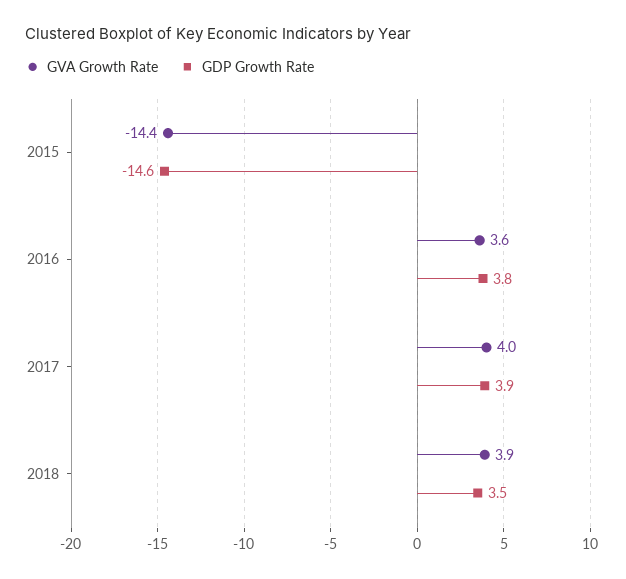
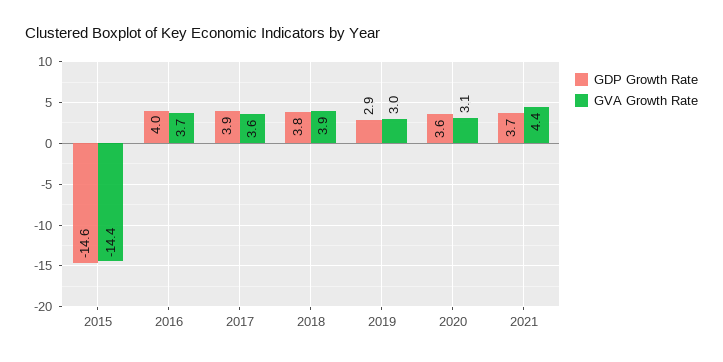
GVA Growth Rate, 2016: 3.6 -> 3.7
GDP Growth Rate, 2016: 3.8 -> 4
GVA Growth Rate, 2017: 4 -> 3.6
GDP Growth Rate, 2018: 3.5 -> 3.8
GDP Growth Rate, 2019: none -> 2.9
GVA Growth Rate, 2019: none -> 3
GDP Growth Rate, 2020: none -> 3.6
GVA Growth Rate, 2020: none -> 3.1
GDP Growth Rate, 2021: none -> 3.7
GVA Growth Rate, 2021: none -> 4.4

